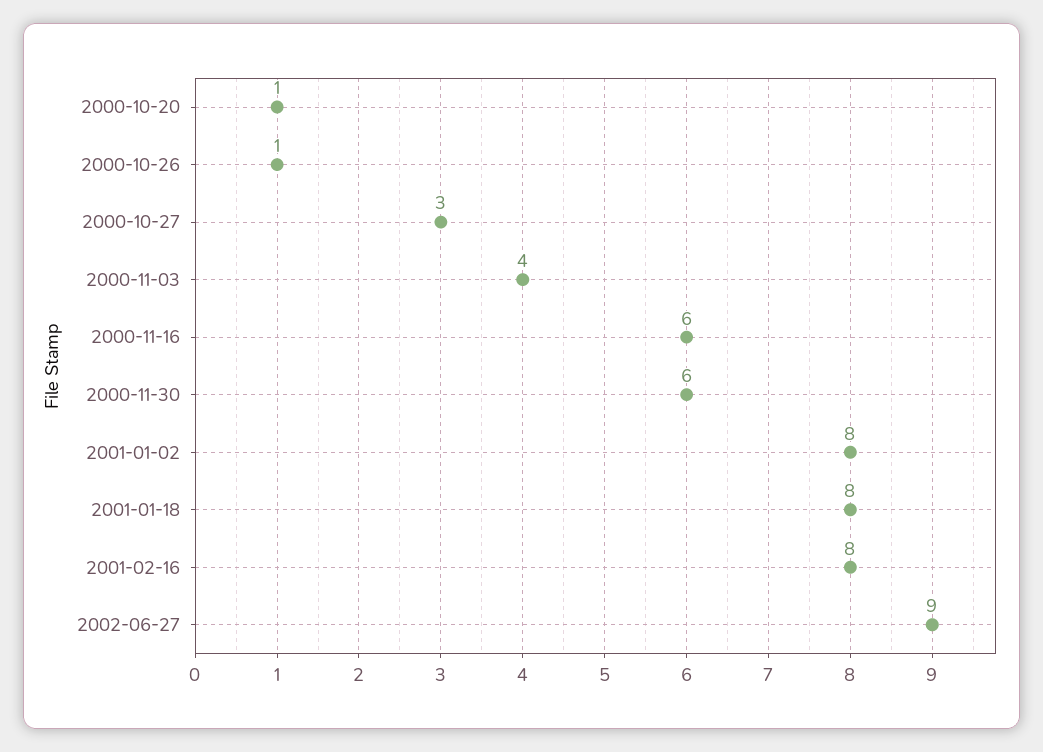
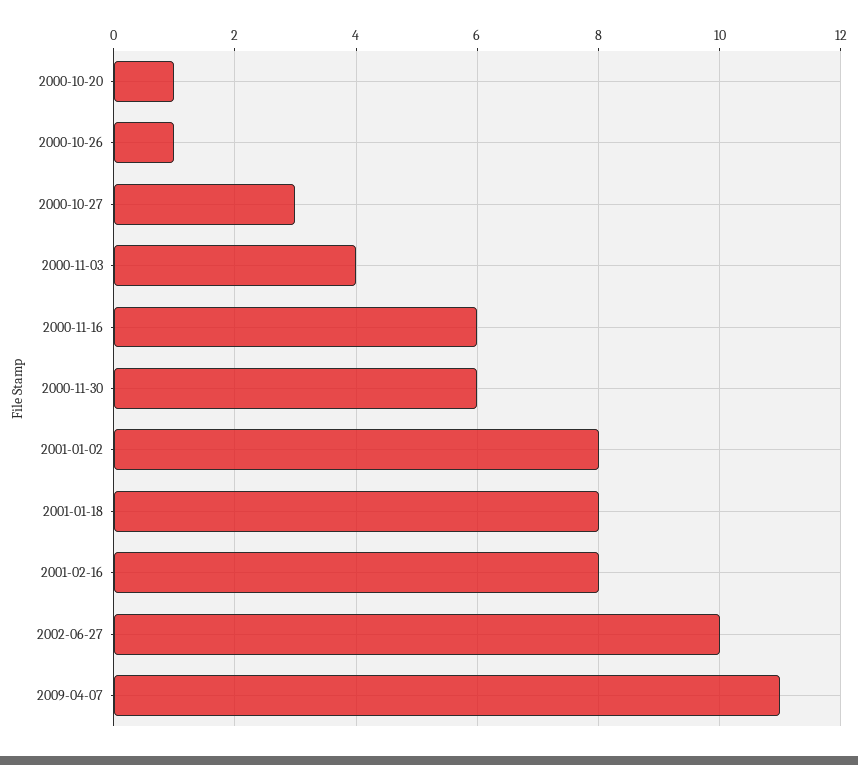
2002-06-27: 9 -> 10
2009-04-07: none -> 11

